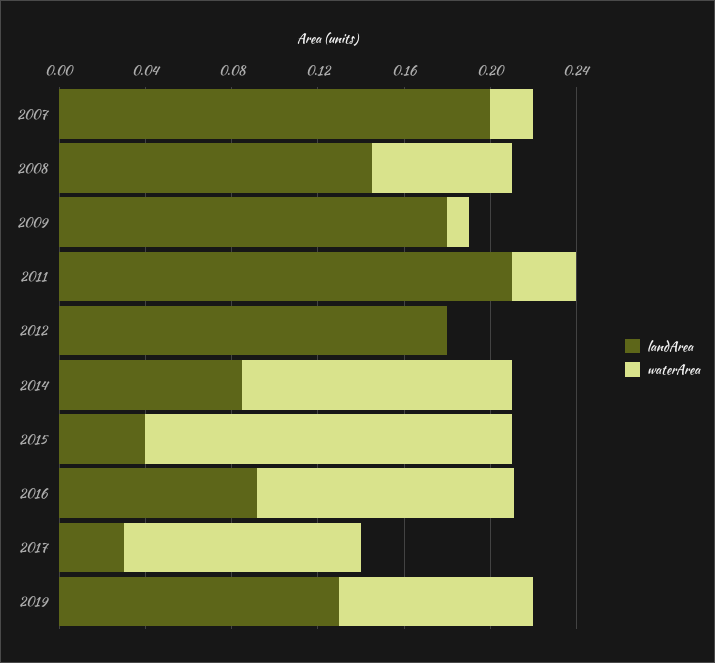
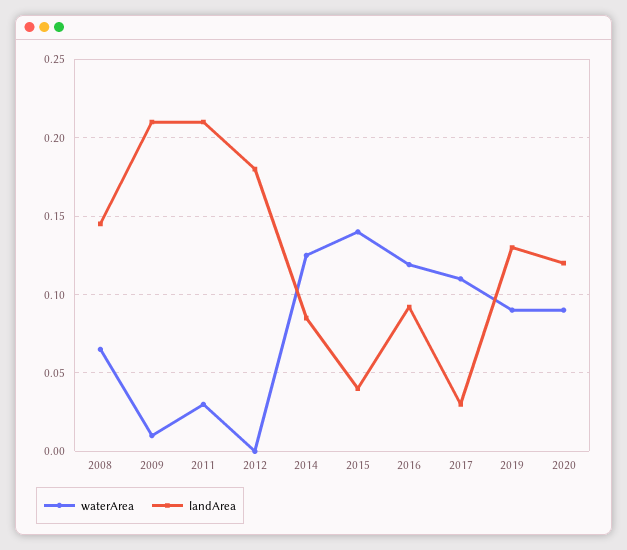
landArea, 2007: 0.2 -> none
waterArea, 2007: 0.02 -> none
landArea, 2009: 0.18 -> 0.21
waterArea, 2015: 0.17 -> 0.14
waterArea, 2020: none -> 0.09
landArea, 2020: none -> 0.12

